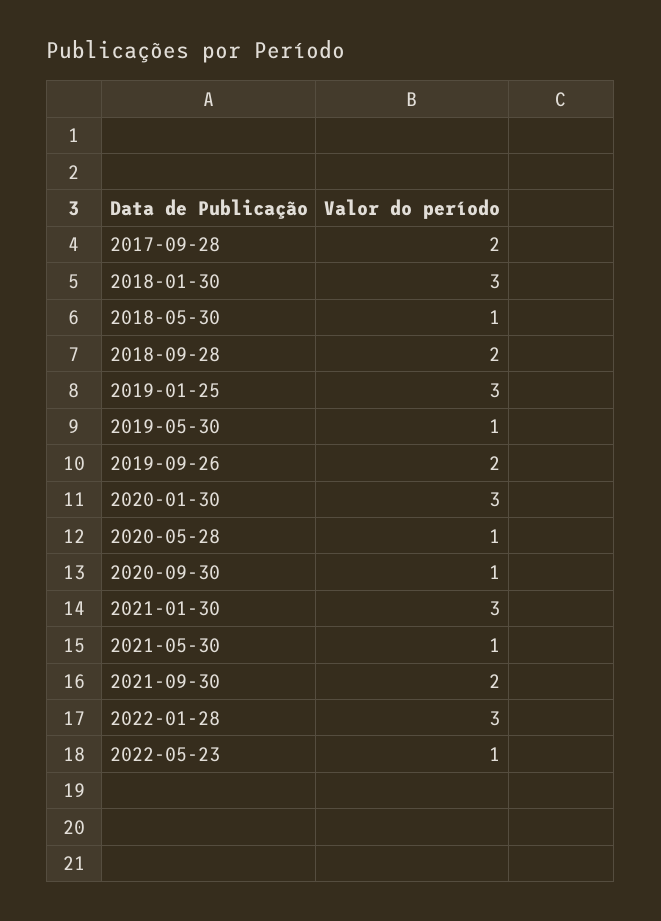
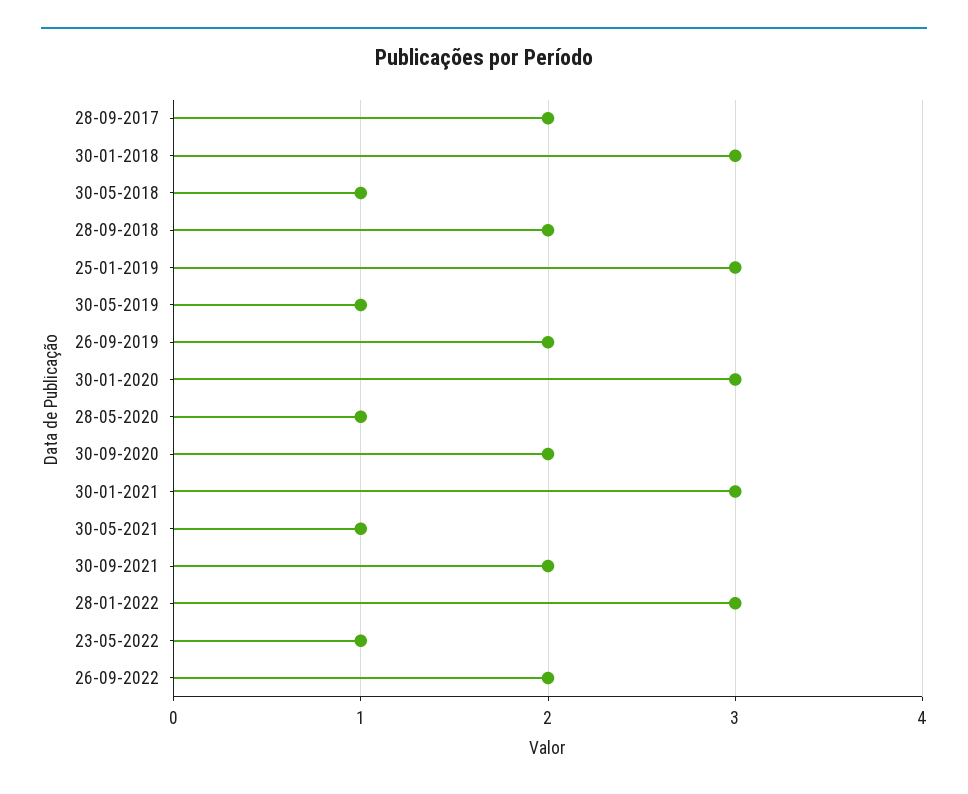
2020-09-30: 1 -> 2
26-09-2022: none -> 2

